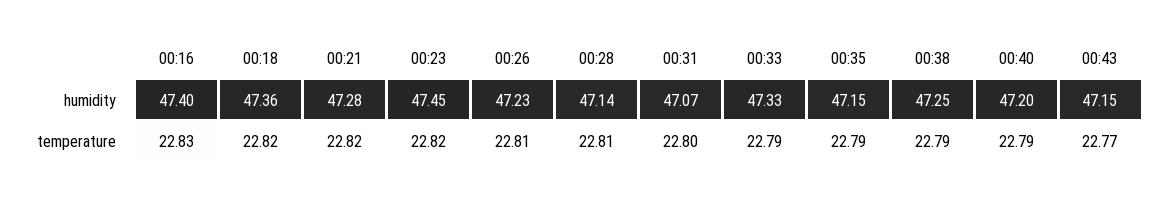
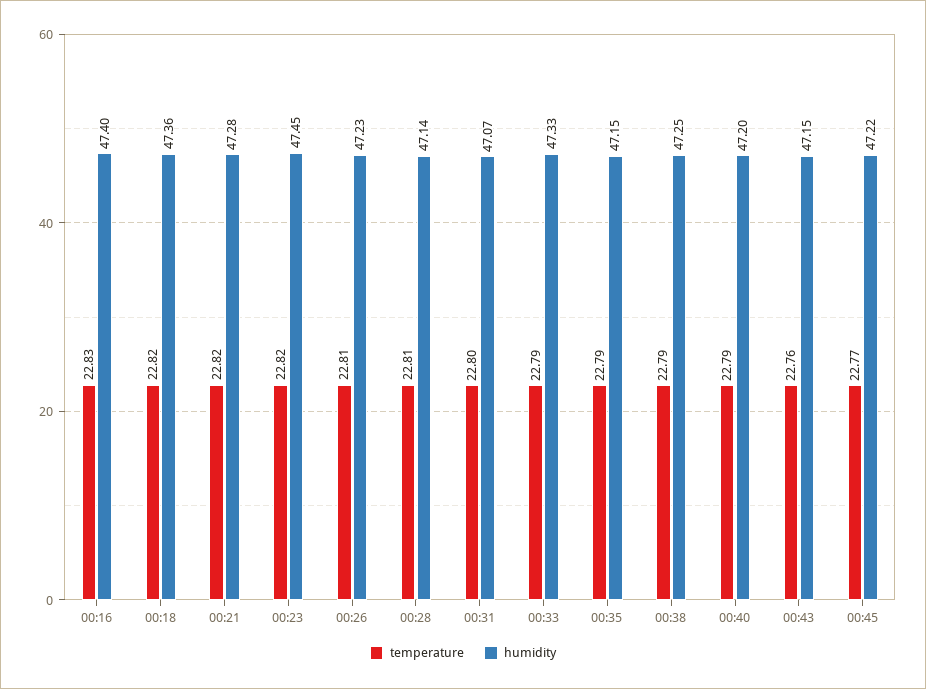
temperature, 00:43: 22.77 -> 22.76
temperature, 00:45: none -> 22.77
humidity, 00:45: none -> 47.22

